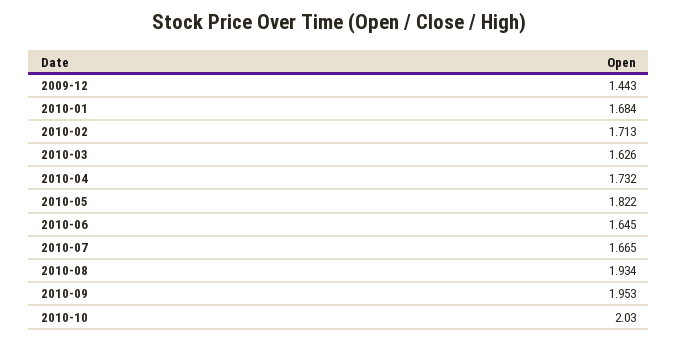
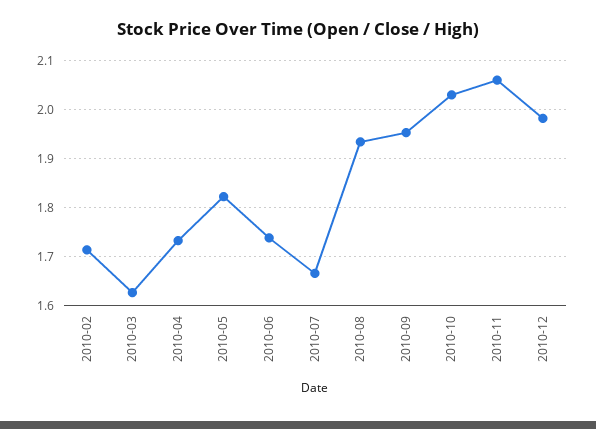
2009-12: 1.443 -> none
2010-01: 1.684 -> none
2010-06: 1.645 -> 1.74
2010-11: none -> 2.06
2010-12: none -> 1.98

